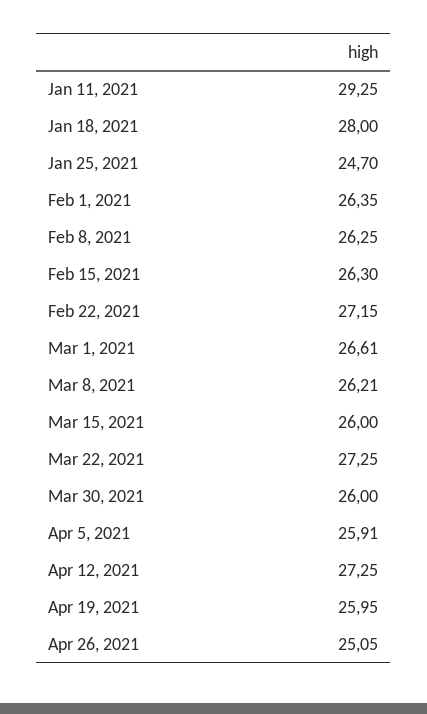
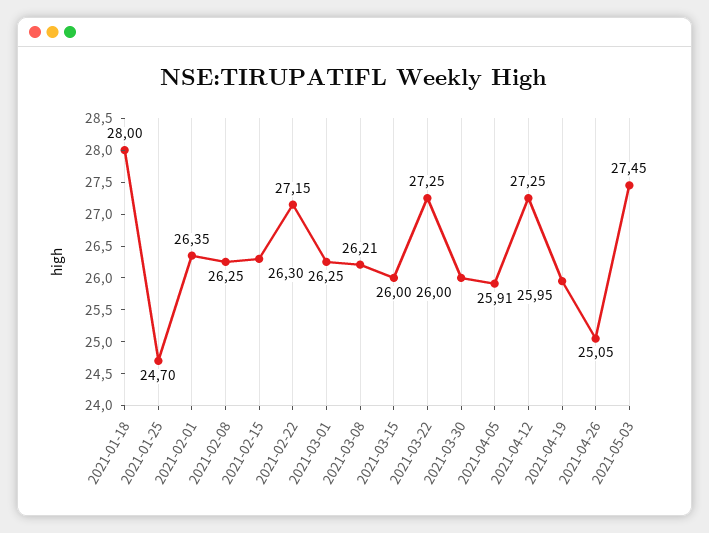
Jan 11, 2021: 29.25 -> none
Mar 1, 2021: 26.61 -> 26.25
2021-05-03: none -> 27.45

